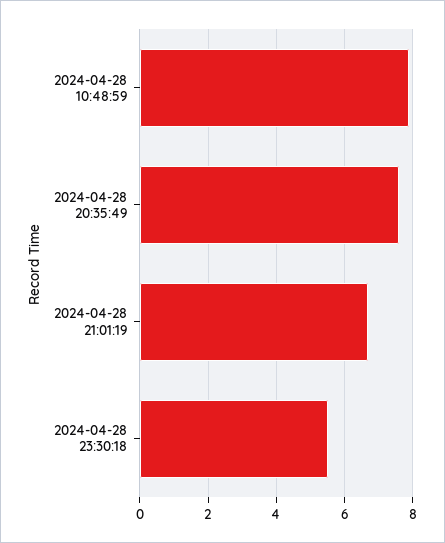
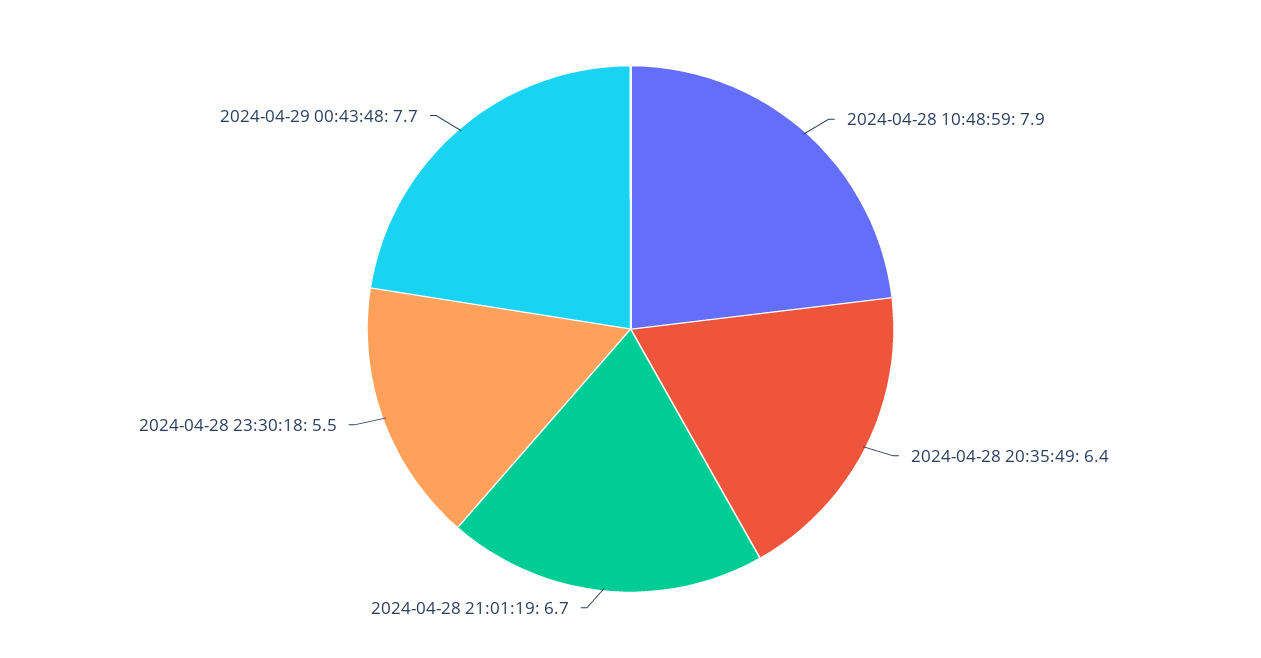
2024-04-28 20:35:49: 7.5 -> 6.4
2024-04-29 00:43:48: none -> 7.7

